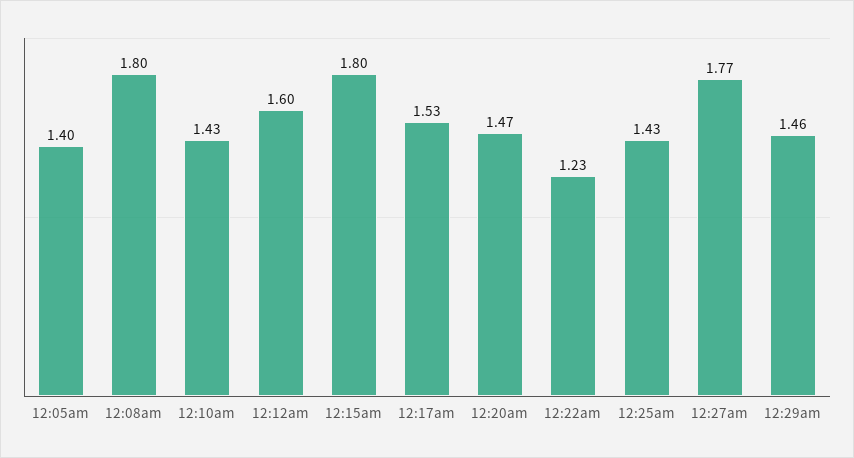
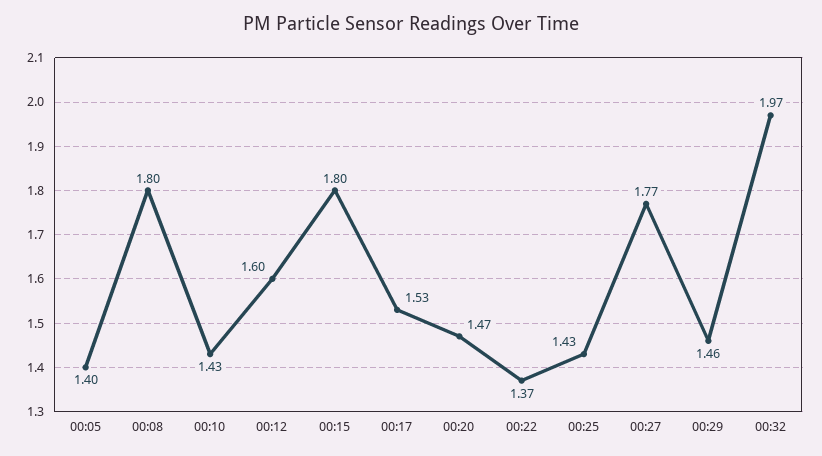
12:22am: 1.23 -> 1.37
00:32: none -> 1.97

